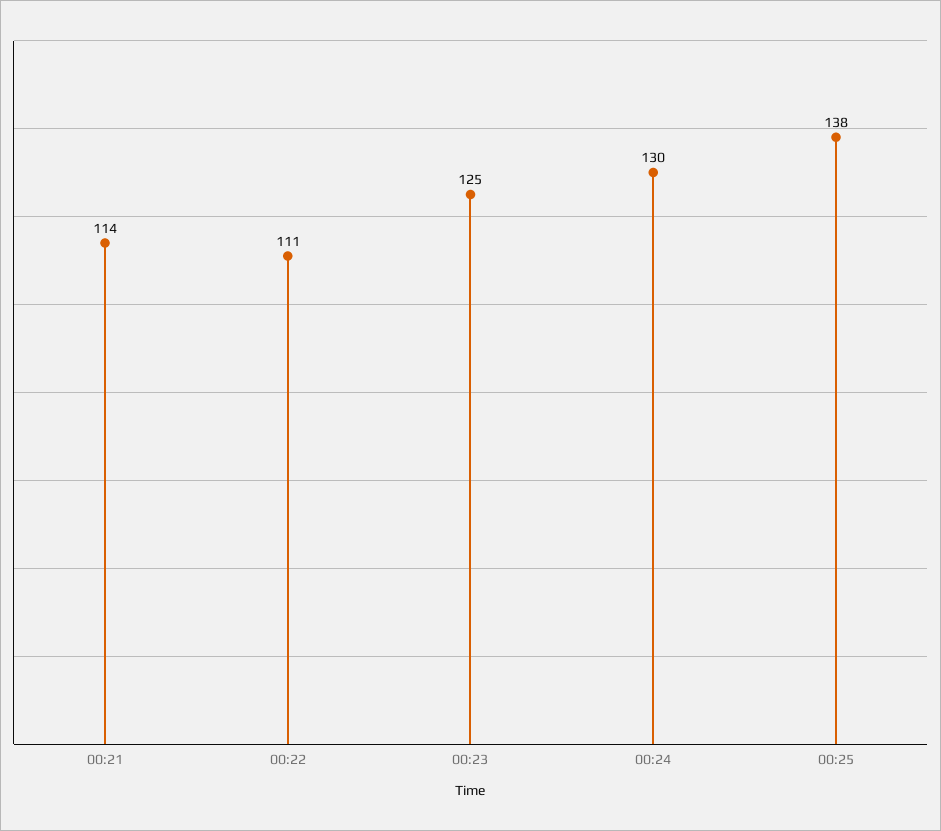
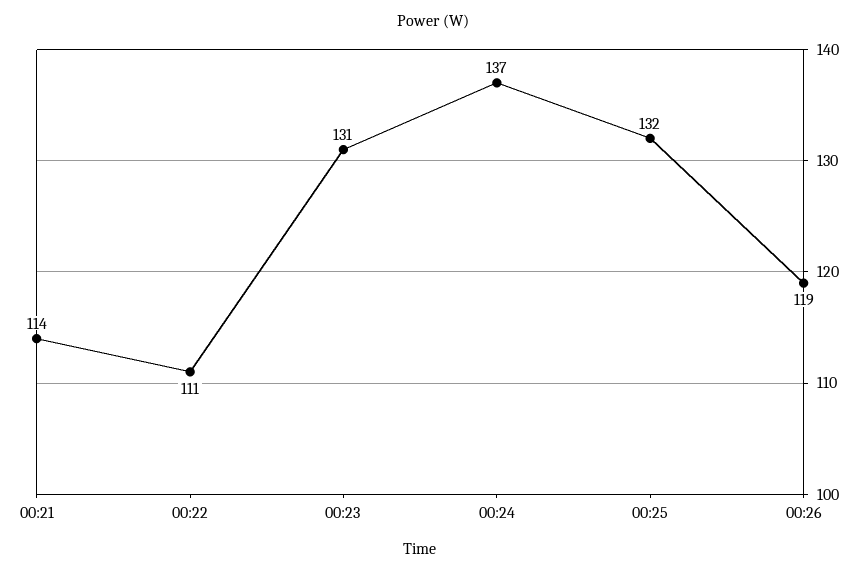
00:23: 125 -> 131
00:24: 130 -> 137
00:25: 138 -> 132
00:26: none -> 119

